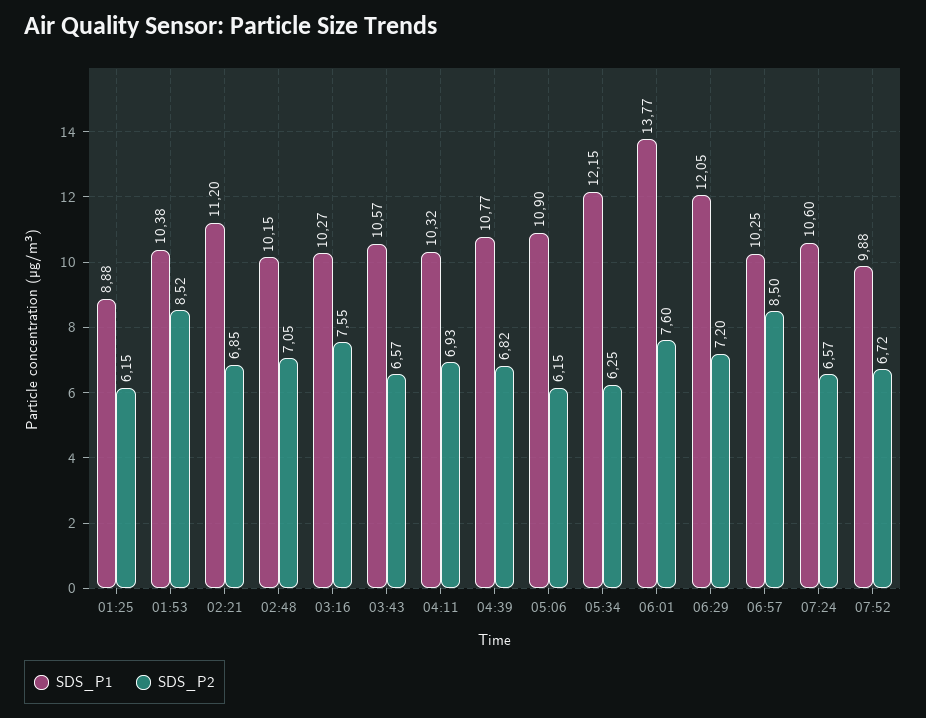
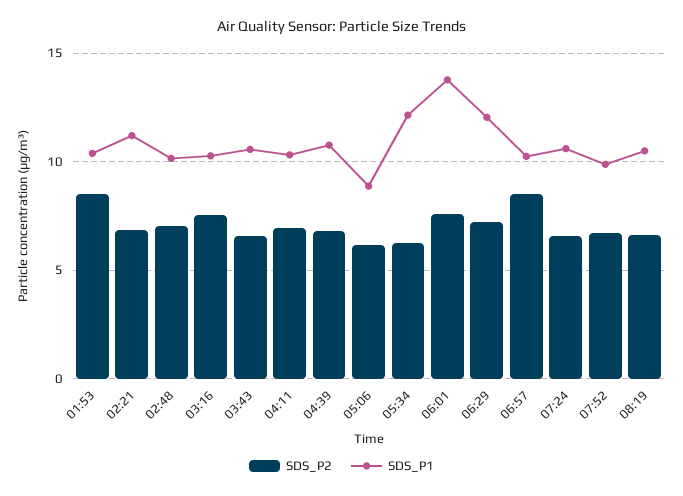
SDS_P1, 01:25: 8.88 -> none
SDS_P2, 01:25: 6.15 -> none
SDS_P1, 05:06: 10.9 -> 9
SDS_P2, 08:19: none -> 6.5
SDS_P1, 08:19: none -> 10.5

